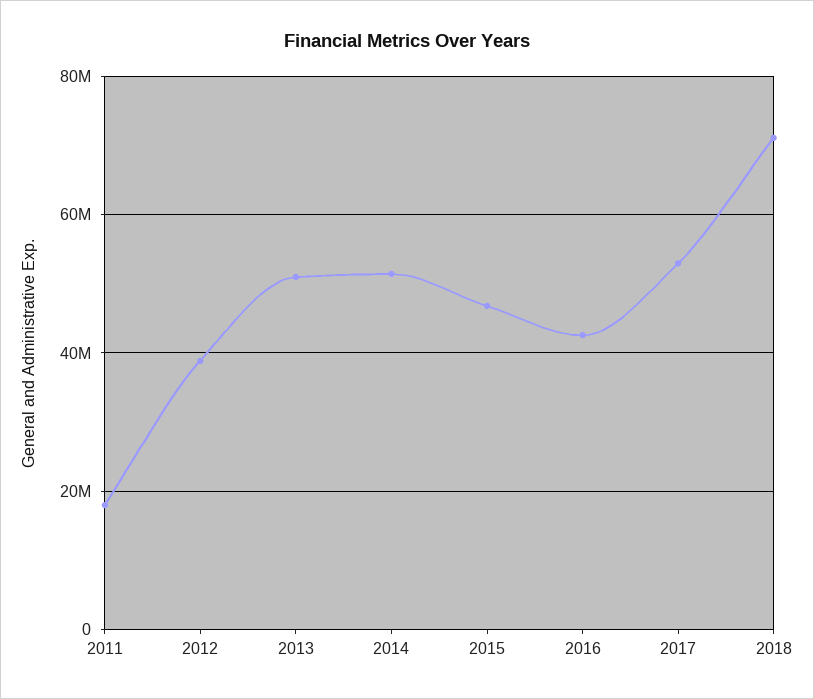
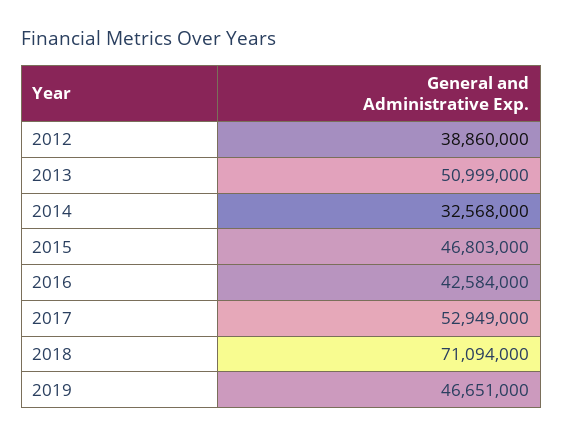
2011: 18000000 -> none
2014: 52000000 -> 32568000
2019: none -> 46651000

